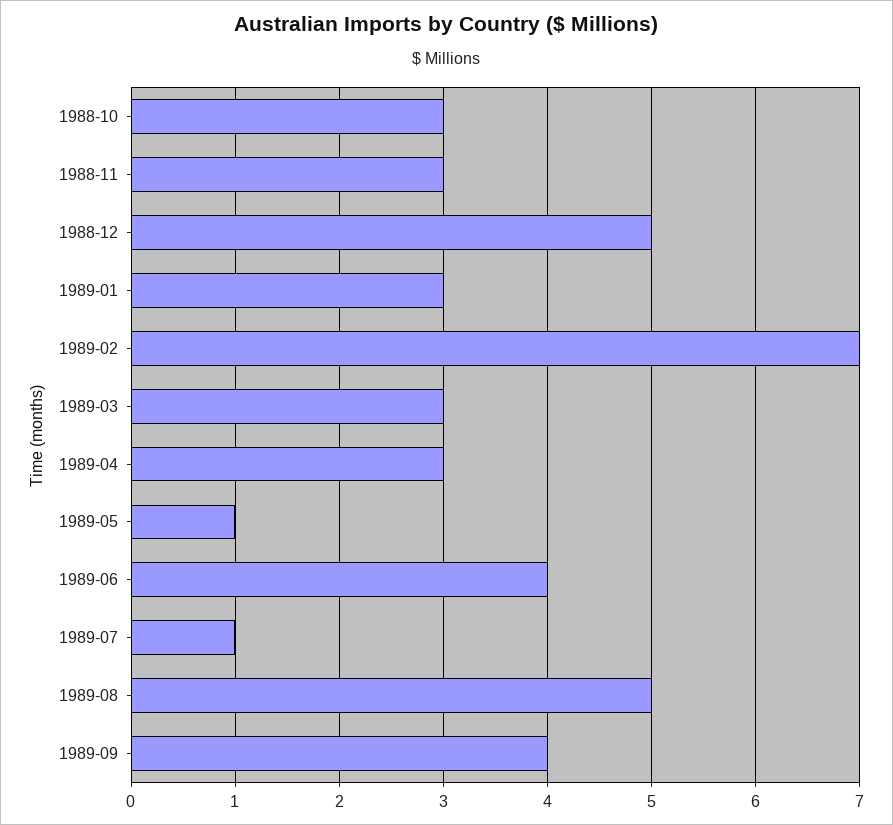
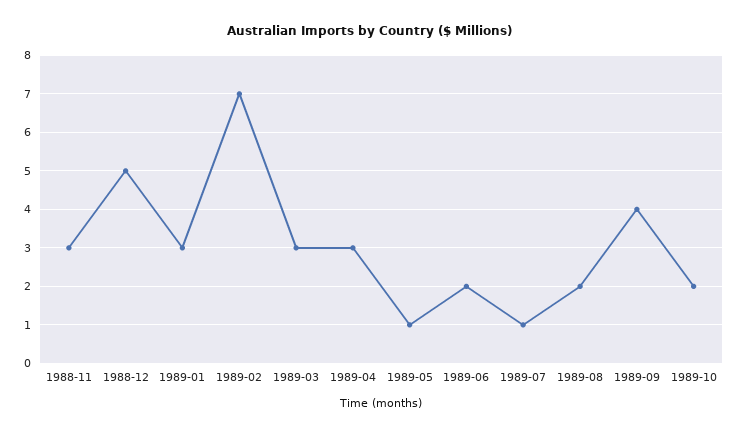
1988-10: 3 -> none
1989-06: 4 -> 2
1989-08: 5 -> 2
1989-10: none -> 2

